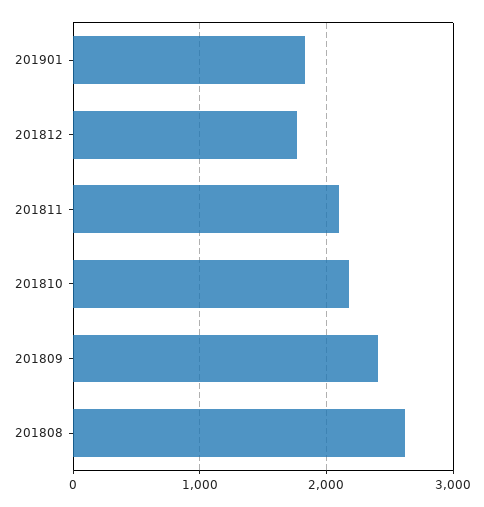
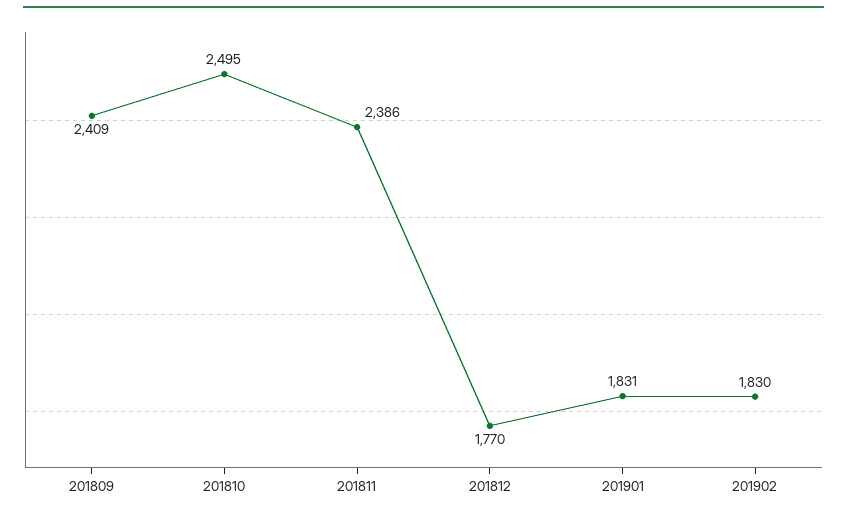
201811: 2100 -> 2386
201810: 2200 -> 2495
201808: 2600 -> none
201902: none -> 1830

